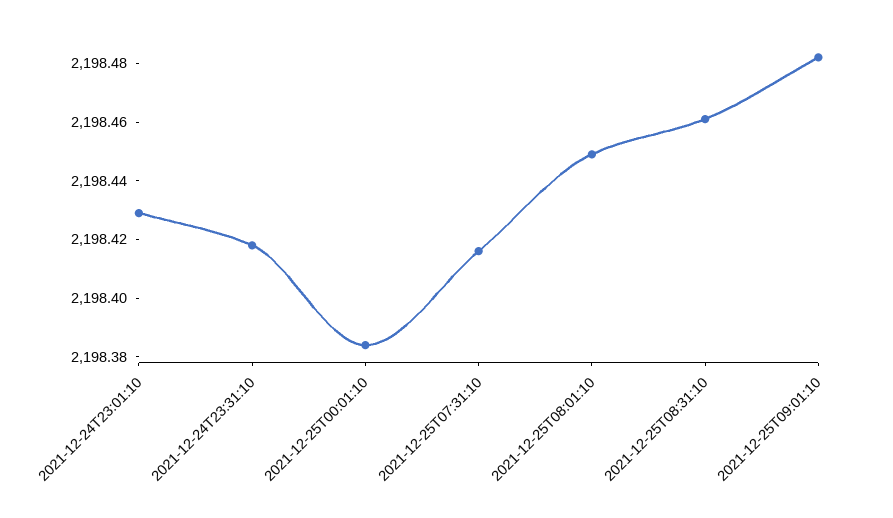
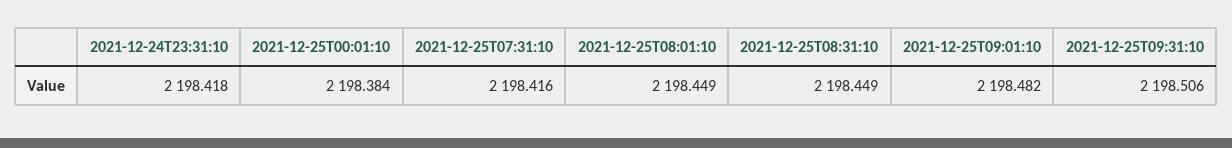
2021-12-24T23:01:10: 2198.43 -> none
2021-12-25T08:31:10: 2198.46 -> 2198.449
2021-12-25T09:31:10: none -> 2198.506

